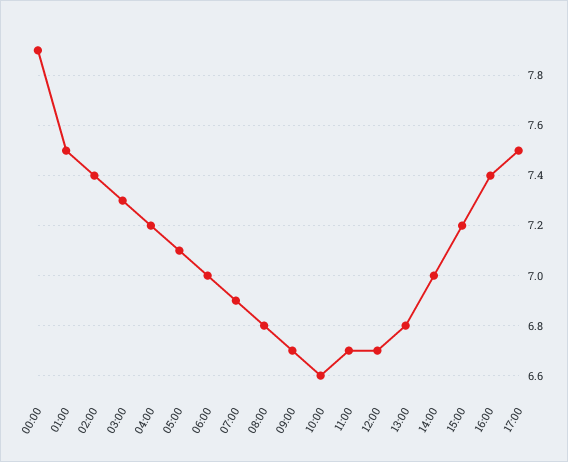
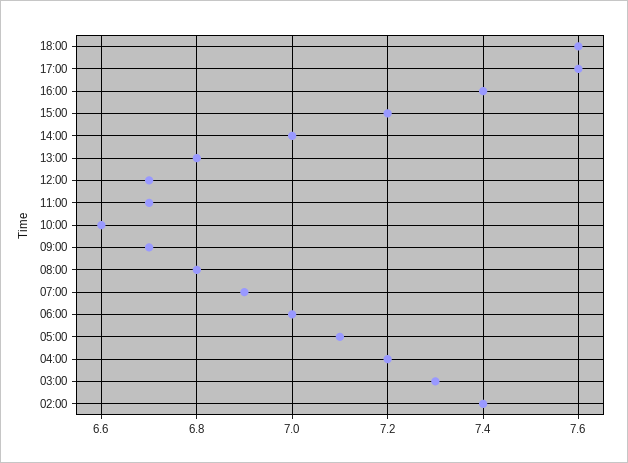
00:00: 7.9 -> none
01:00: 7.5 -> none
17:00: 7.5 -> 7.6
18:00: none -> 7.6

